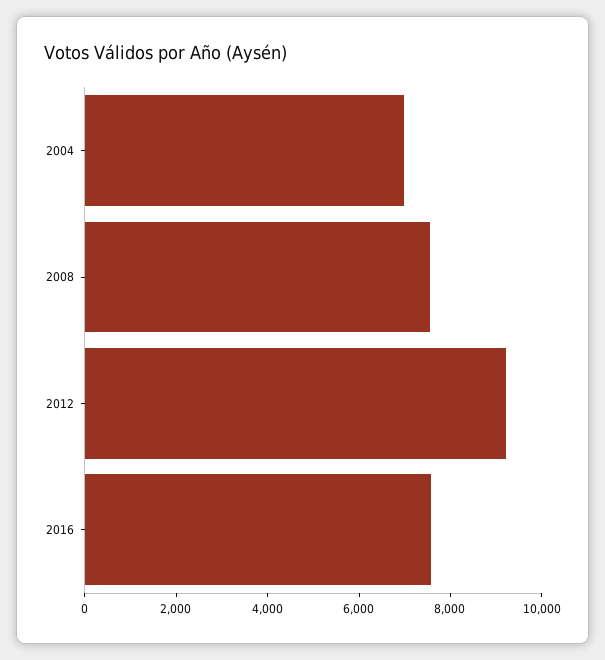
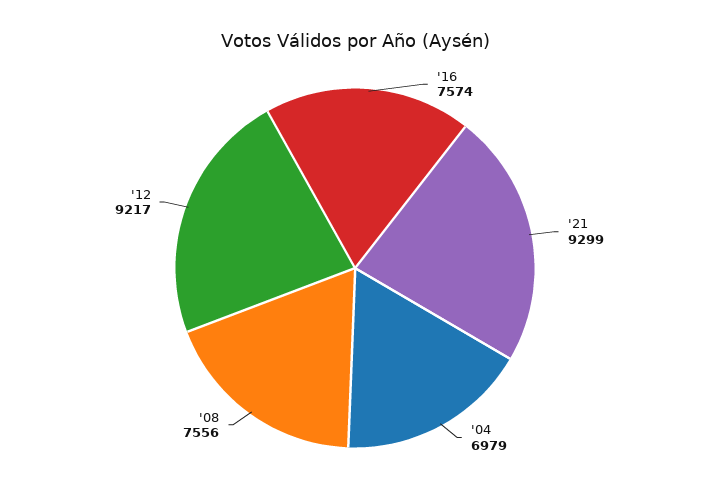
'21: none -> 9299

